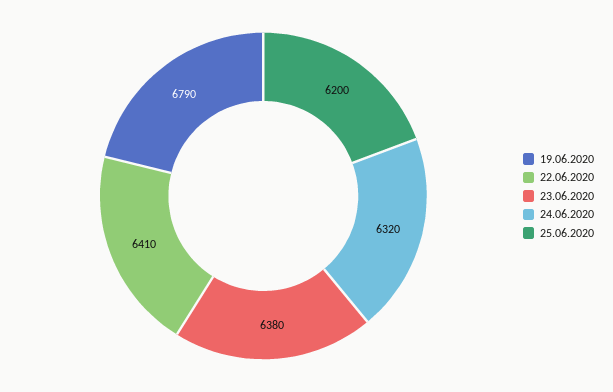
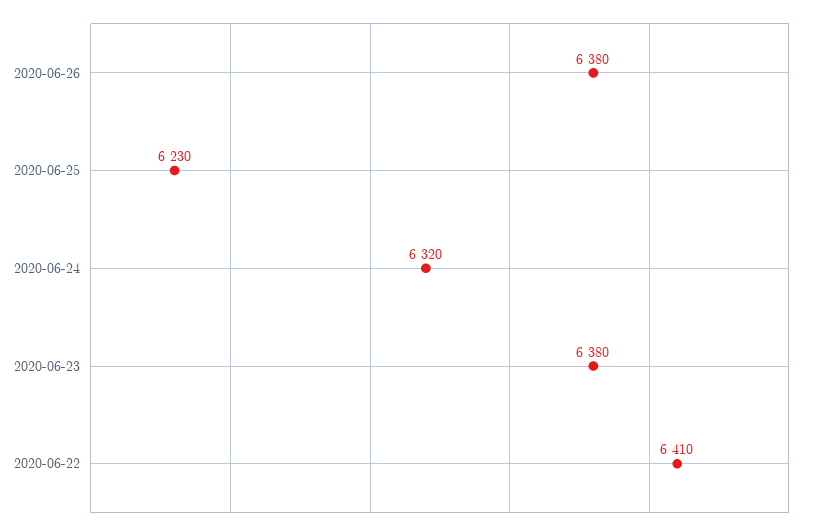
19.06.2020: 6790 -> none
25.06.2020: 6200 -> 6230
2020-06-26: none -> 6380

